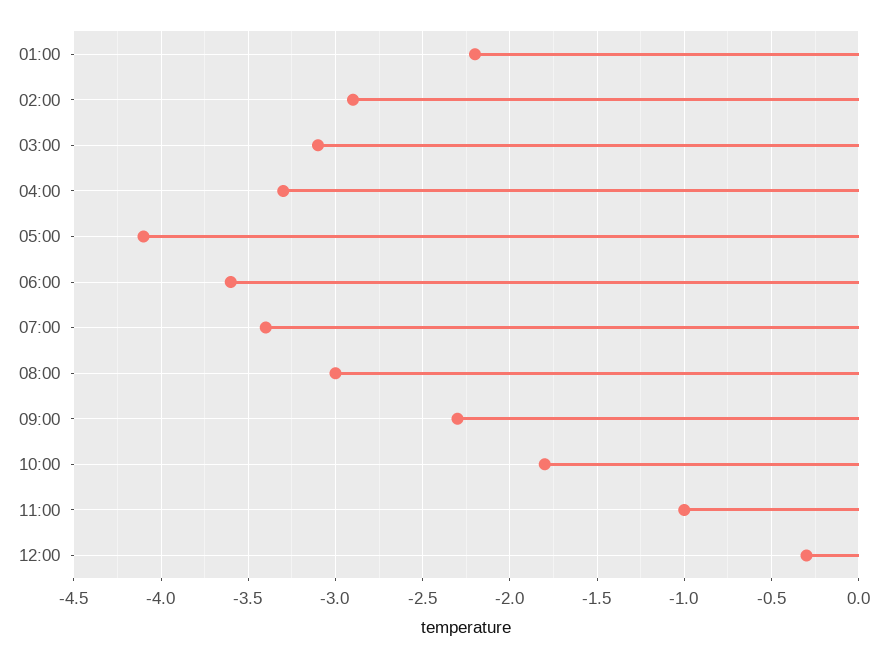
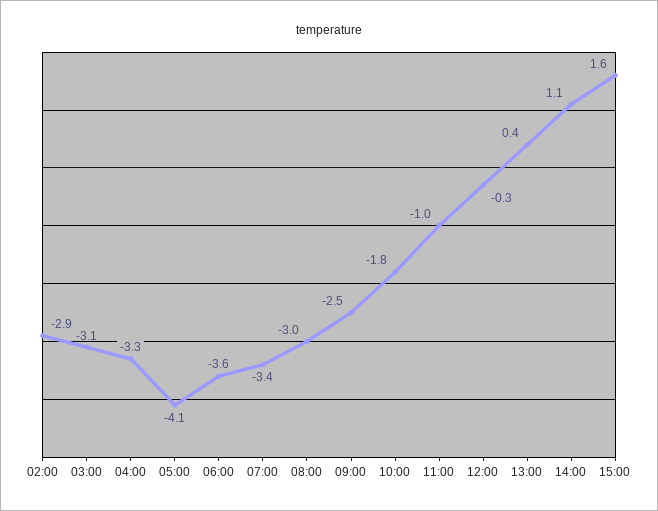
01:00: -2.2 -> none
09:00: -2.3 -> -2.5
13:00: none -> 0.4
14:00: none -> 1.1
15:00: none -> 1.6

